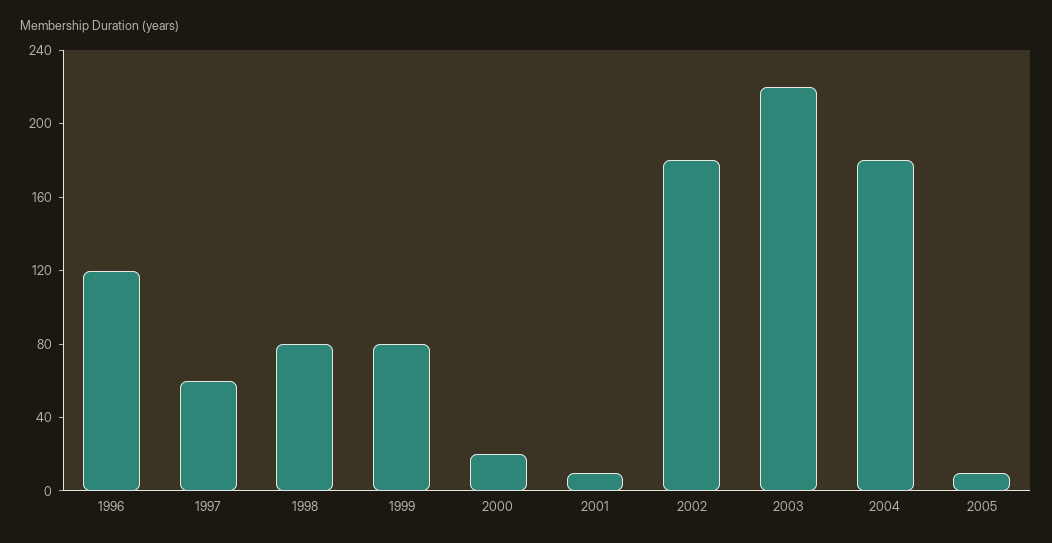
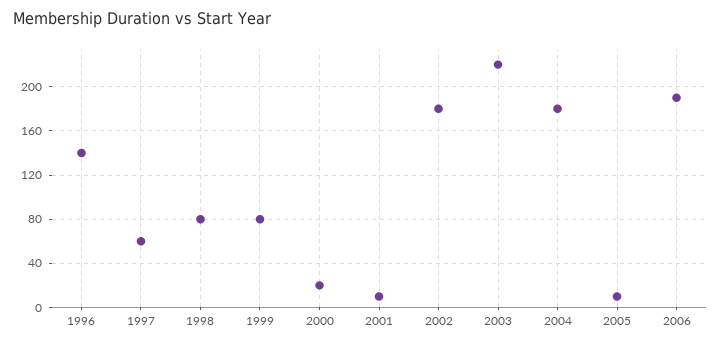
1996: 120 -> 140
2006: none -> 190

